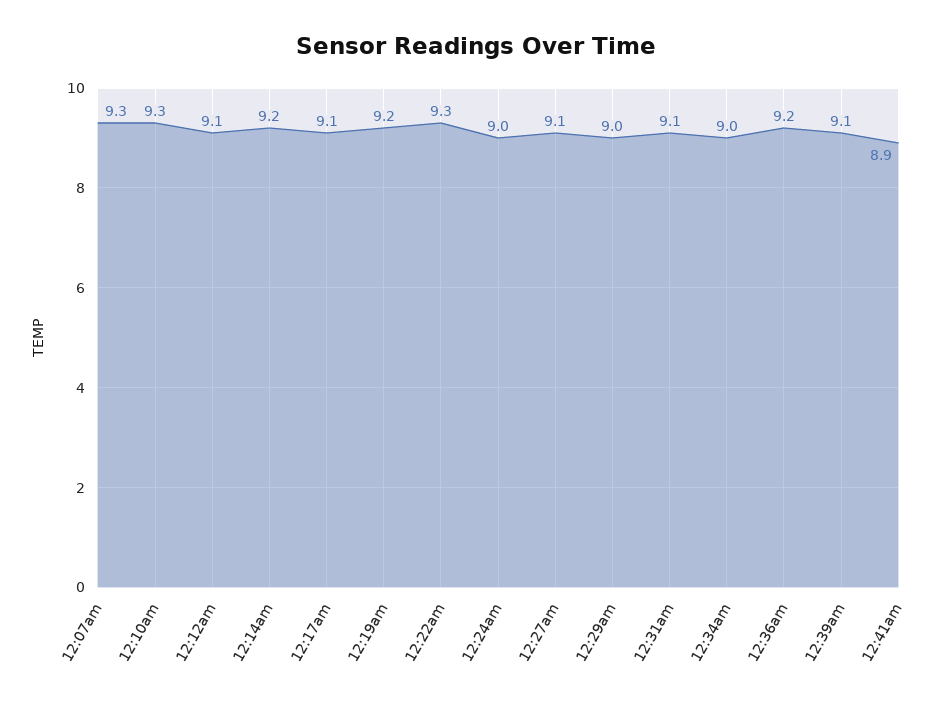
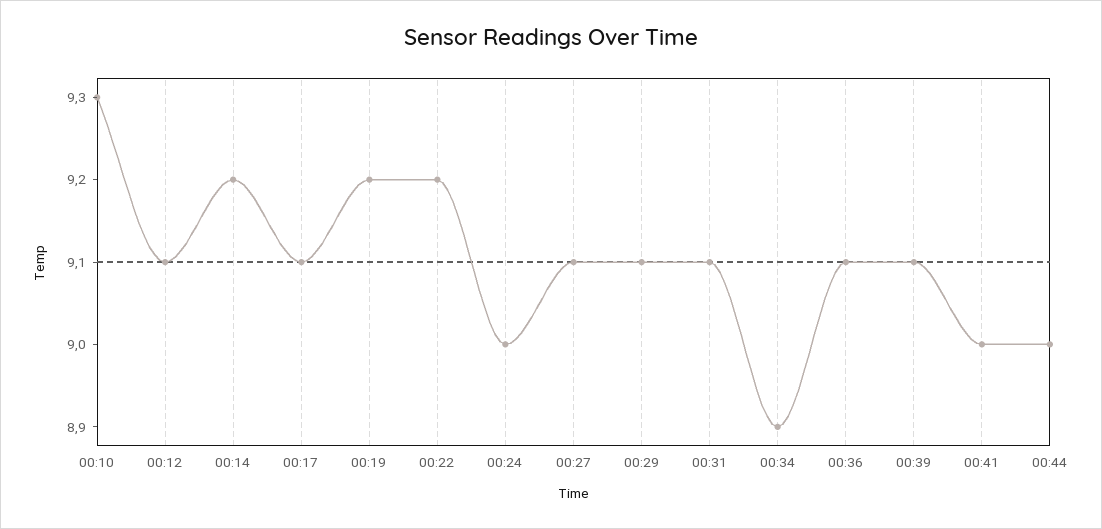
12:07am: 9.3 -> none
12:22am: 9.3 -> 9.2
12:29am: 9 -> 9.1
12:34am: 9 -> 8.9
12:36am: 9.2 -> 9.1
12:41am: 8.9 -> 9
00:44: none -> 9

